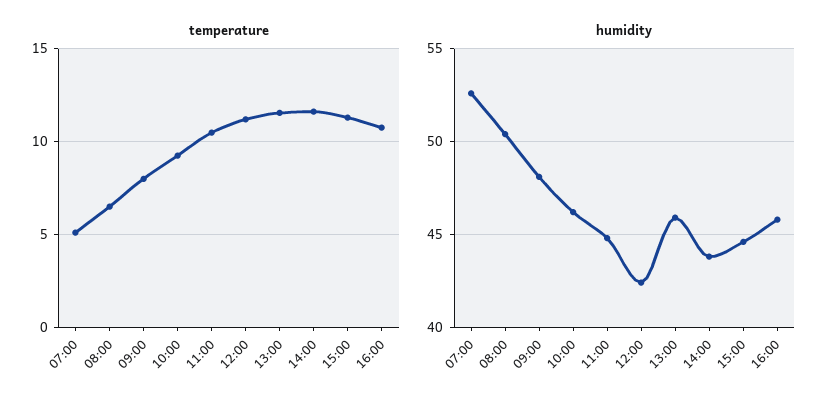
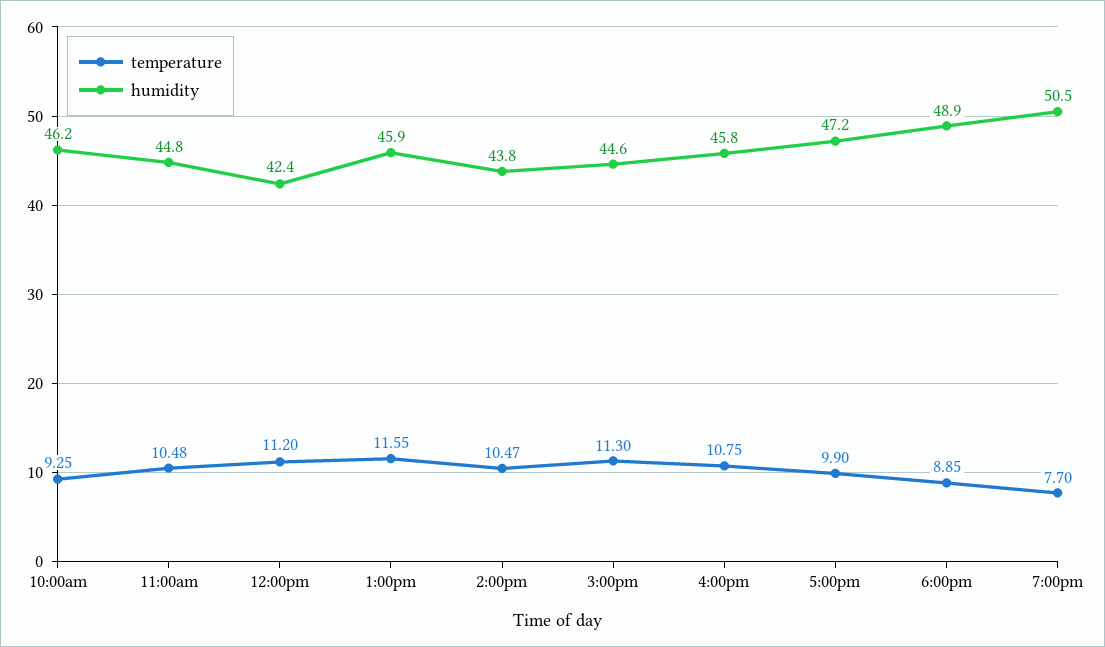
temperature, 07:00: 5 -> none
temperature, 08:00: 6.5 -> none
temperature, 09:00: 8 -> none
temperature, 14:00: 11.5 -> 10.47
humidity, 07:00: 52.5 -> none
humidity, 08:00: 50.5 -> none
humidity, 09:00: 48 -> none
temperature, 5:00pm: none -> 9.9
humidity, 5:00pm: none -> 47.2
temperature, 6:00pm: none -> 8.85
humidity, 6:00pm: none -> 48.9
temperature, 7:00pm: none -> 7.7
humidity, 7:00pm: none -> 50.5

